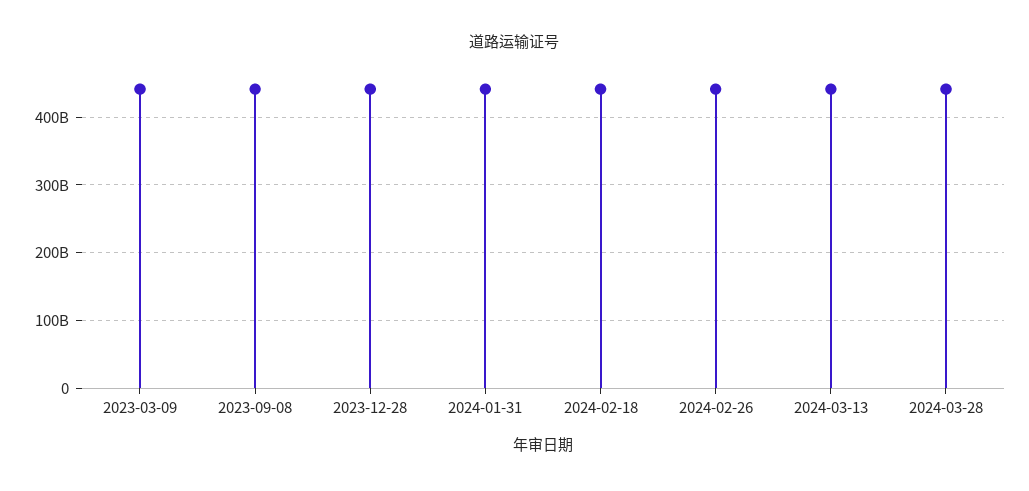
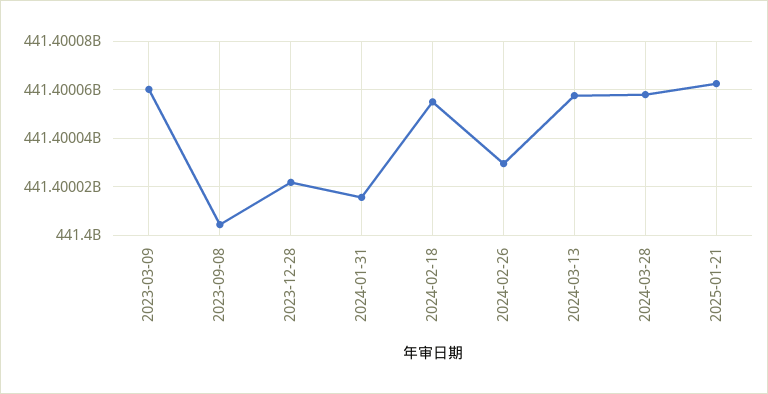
2025-01-21: none -> 441400062500

